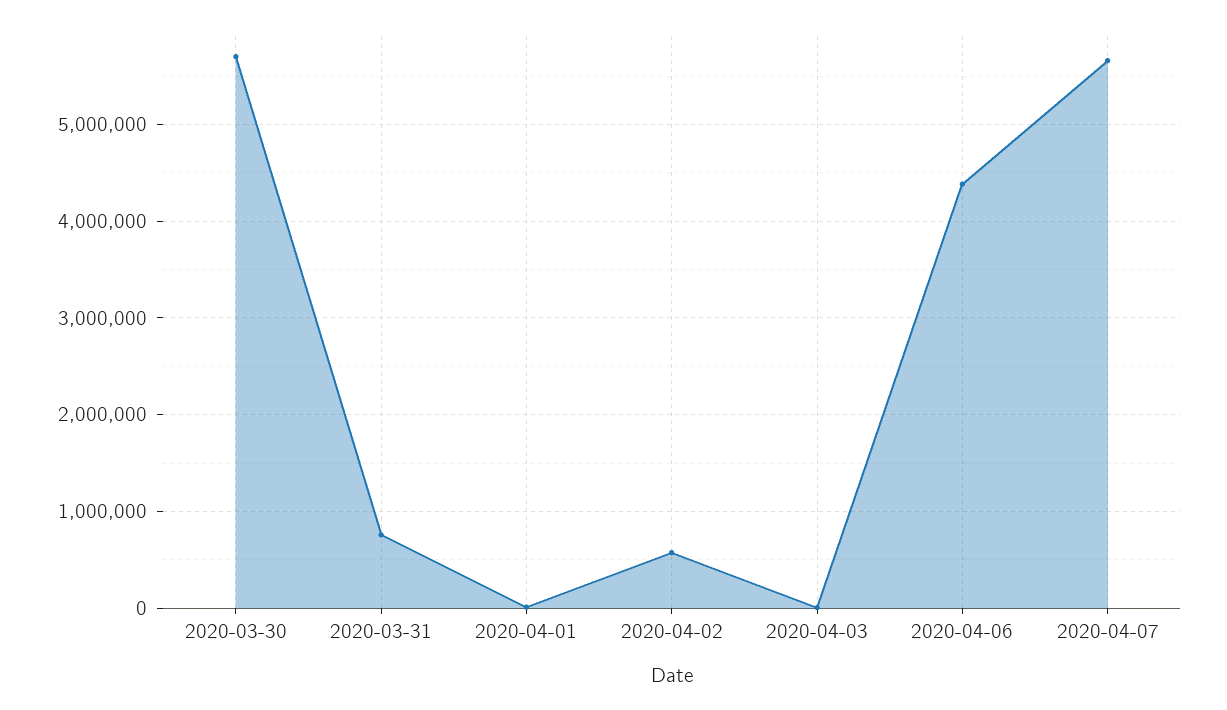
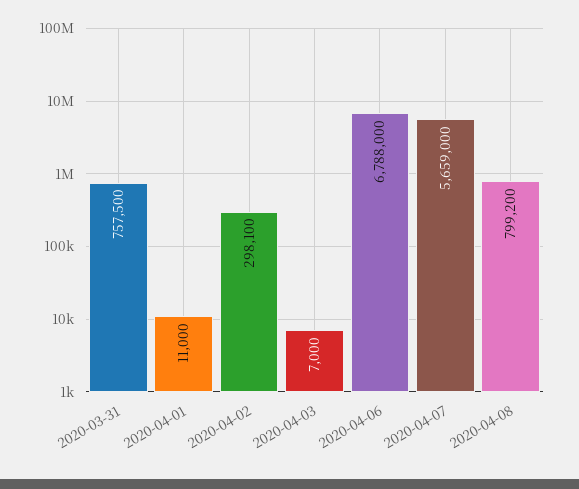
2020-03-30: 5700000 -> none
2020-04-02: 600000 -> 298100
2020-04-06: 4400000 -> 6788000
2020-04-08: none -> 799200

